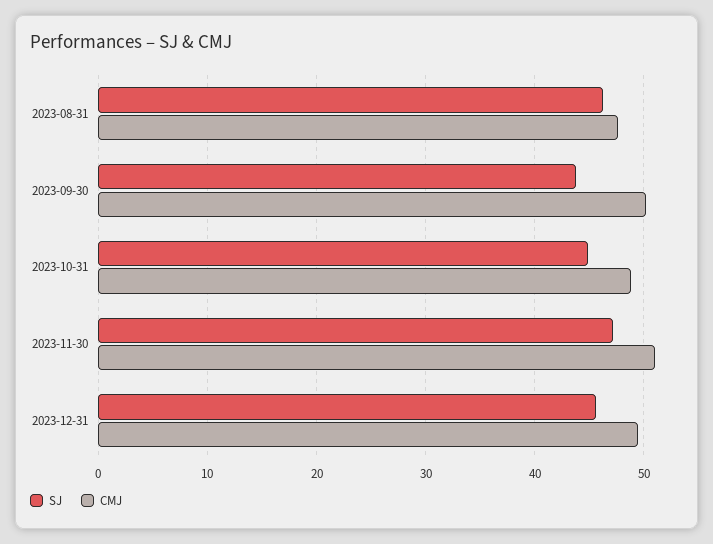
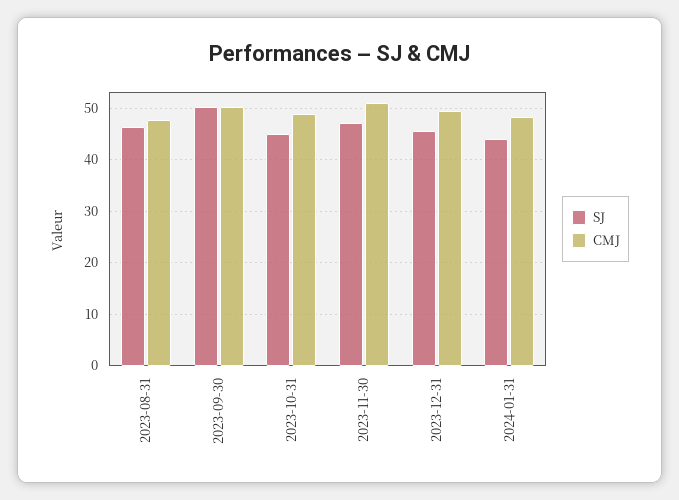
SJ, 2023-09-30: 44 -> 50
SJ, 2024-01-31: none -> 44
CMJ, 2024-01-31: none -> 48

